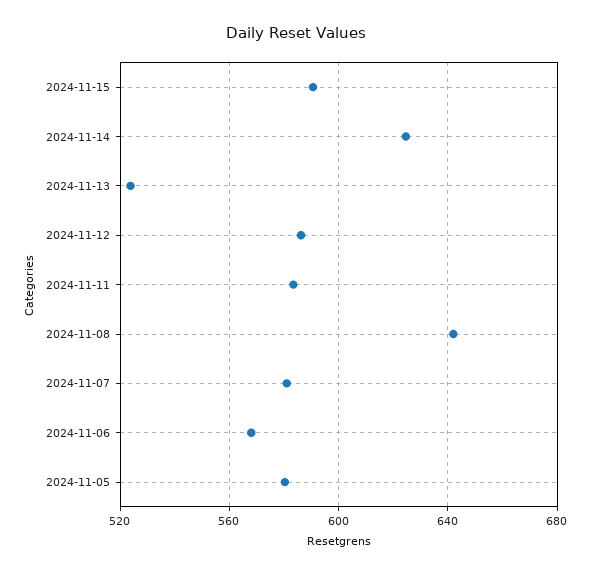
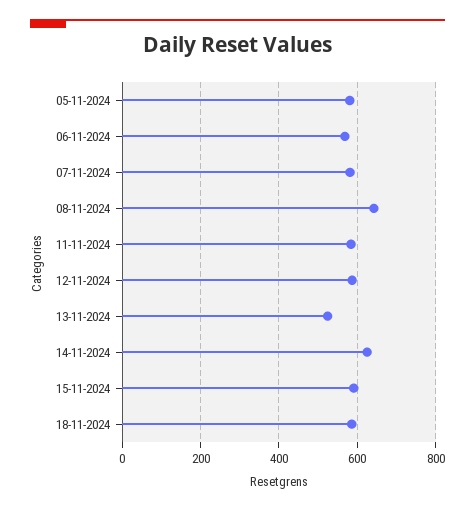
18-11-2024: none -> 580

